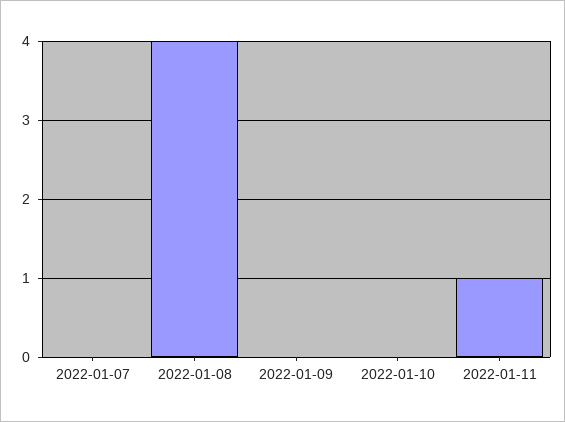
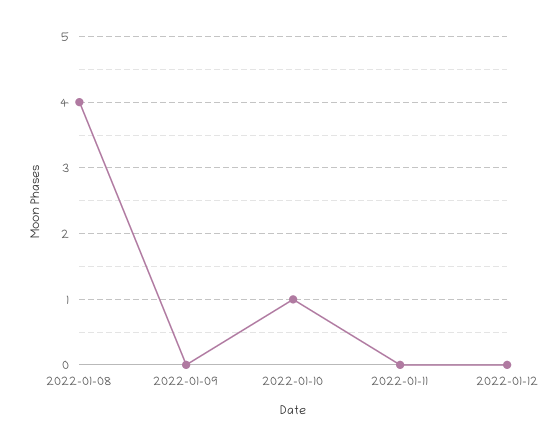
2022-01-07: 0 -> none
2022-01-10: 0 -> 1
2022-01-11: 1 -> 0
2022-01-12: none -> 0

